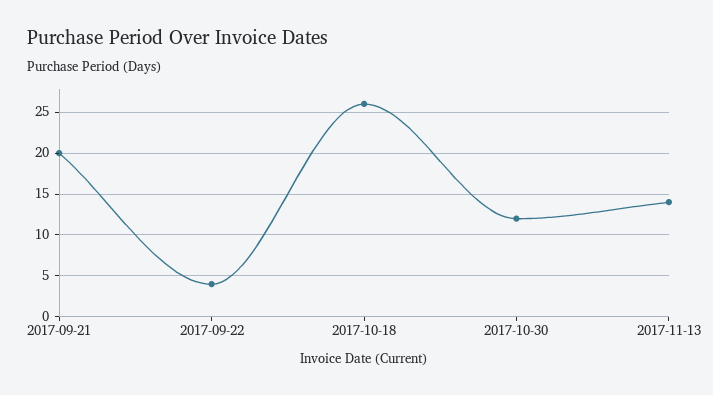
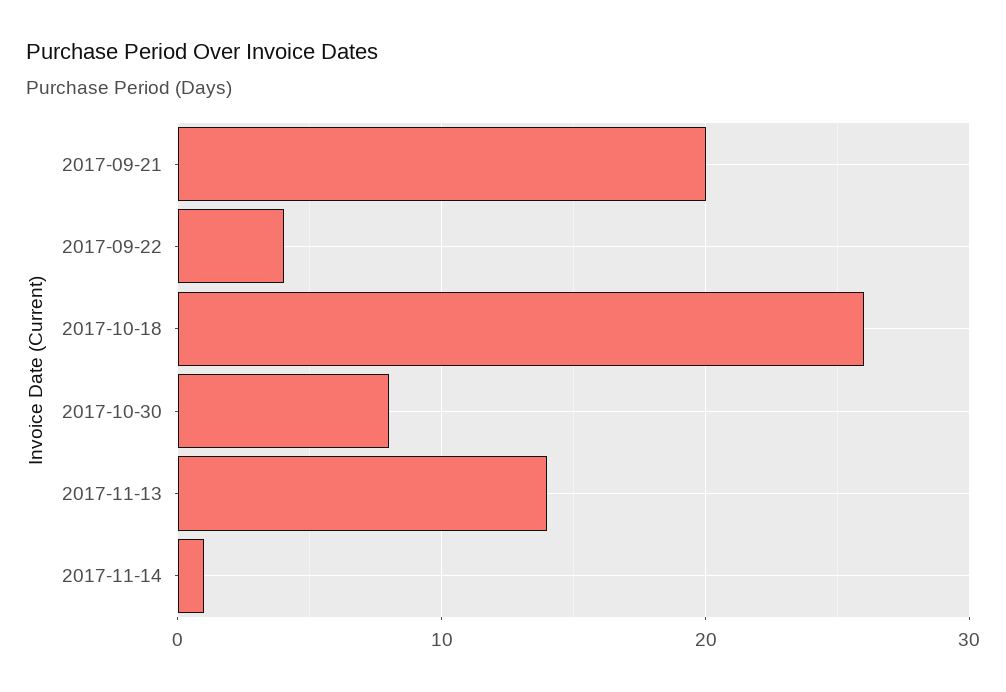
2017-10-30: 12 -> 8
2017-11-14: none -> 1

